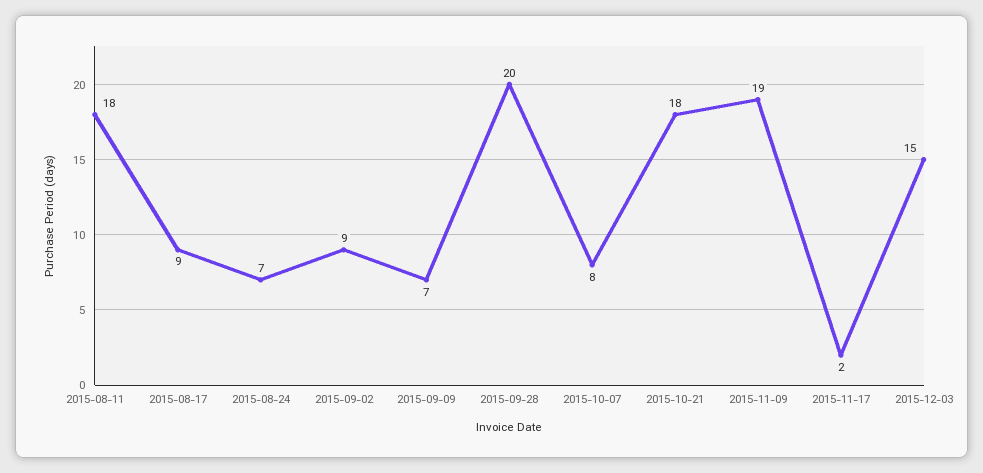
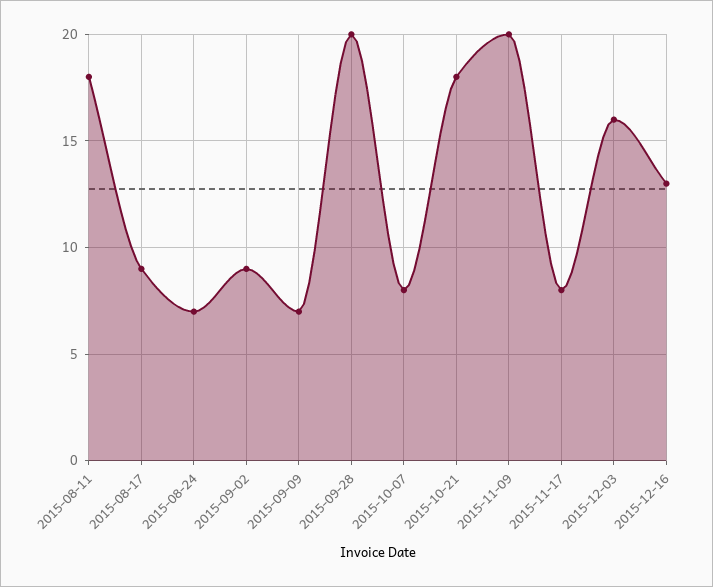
2015-11-09: 19 -> 20
2015-11-17: 2 -> 8
2015-12-03: 15 -> 16
2015-12-16: none -> 13

